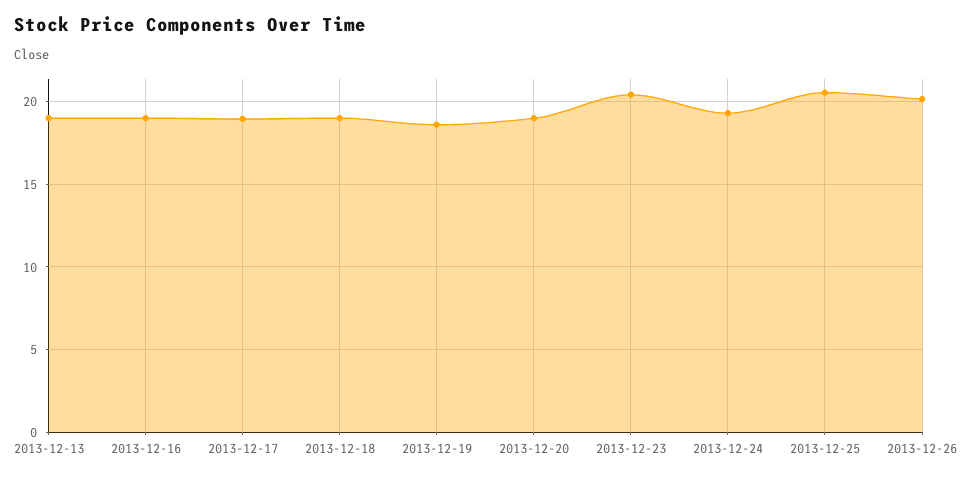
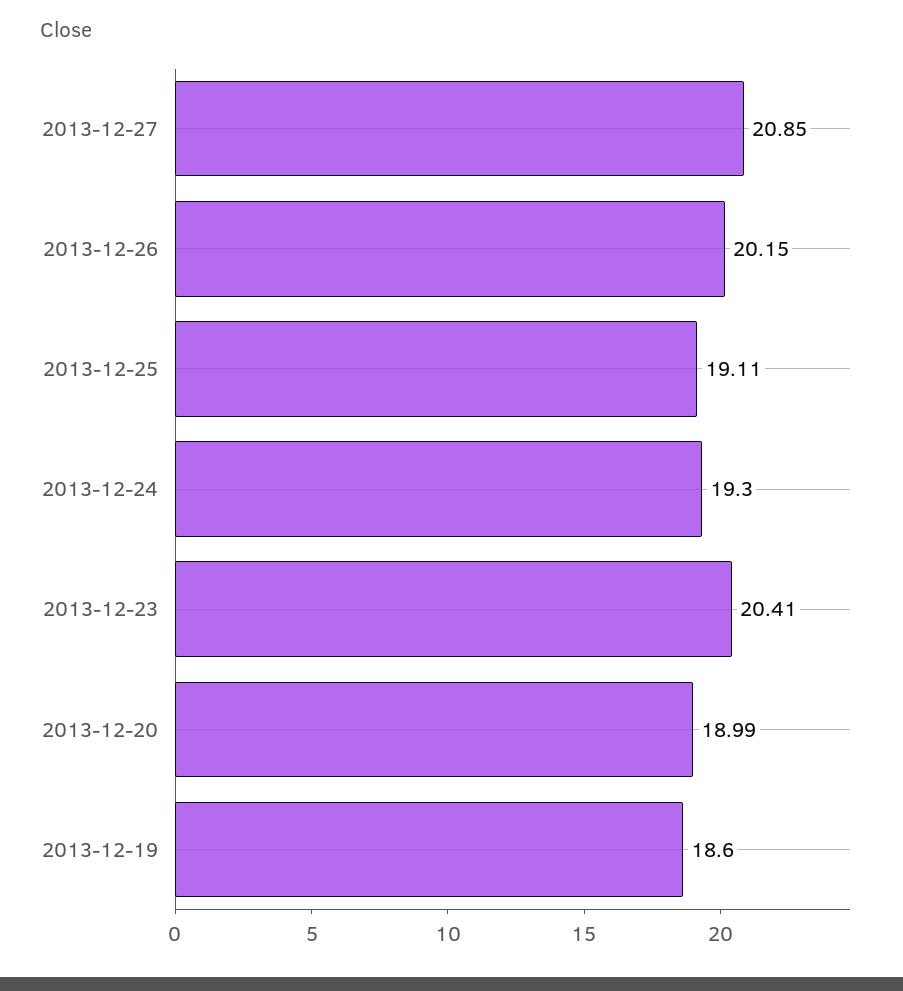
2013-12-13: 19 -> none
2013-12-16: 19 -> none
2013-12-17: 19 -> none
2013-12-18: 19 -> none
2013-12-25: 20.5 -> 19.11
2013-12-27: none -> 20.85

